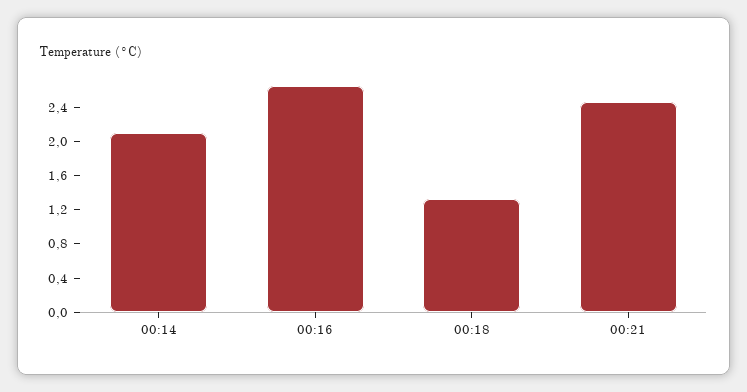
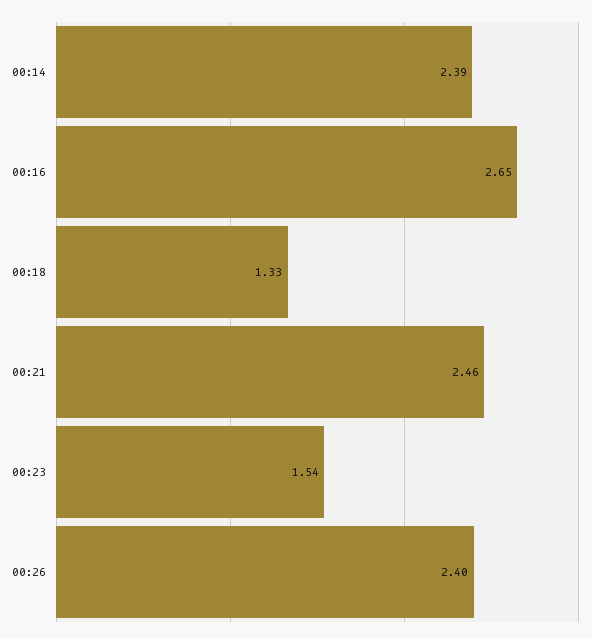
00:14: 2.1 -> 2.39
00:23: none -> 1.54
00:26: none -> 2.4

